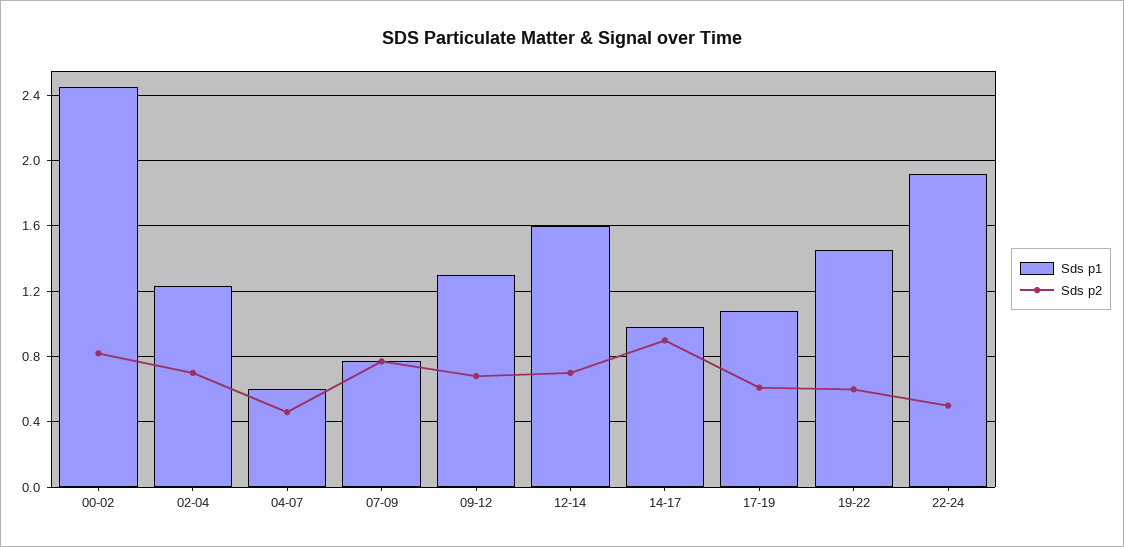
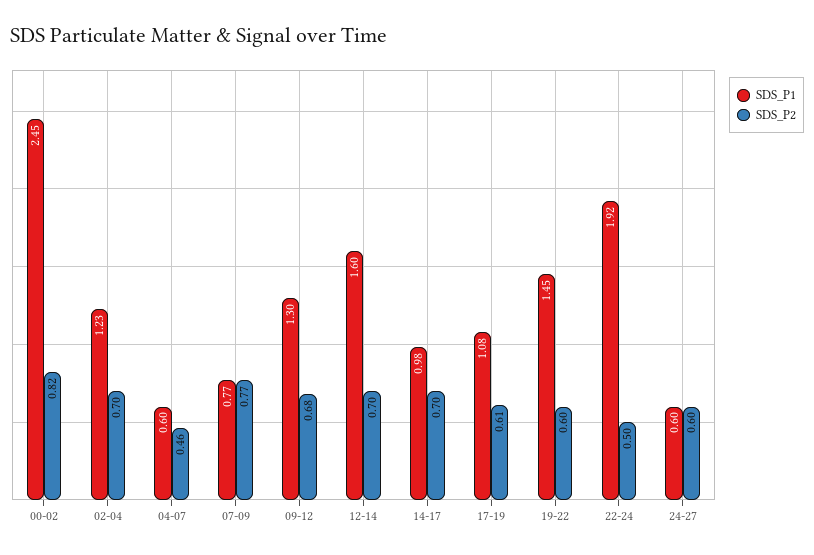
Sds p2, 14-17: 0.9 -> 0.7
Sds p1, 24-27: none -> 0.6
Sds p2, 24-27: none -> 0.6

